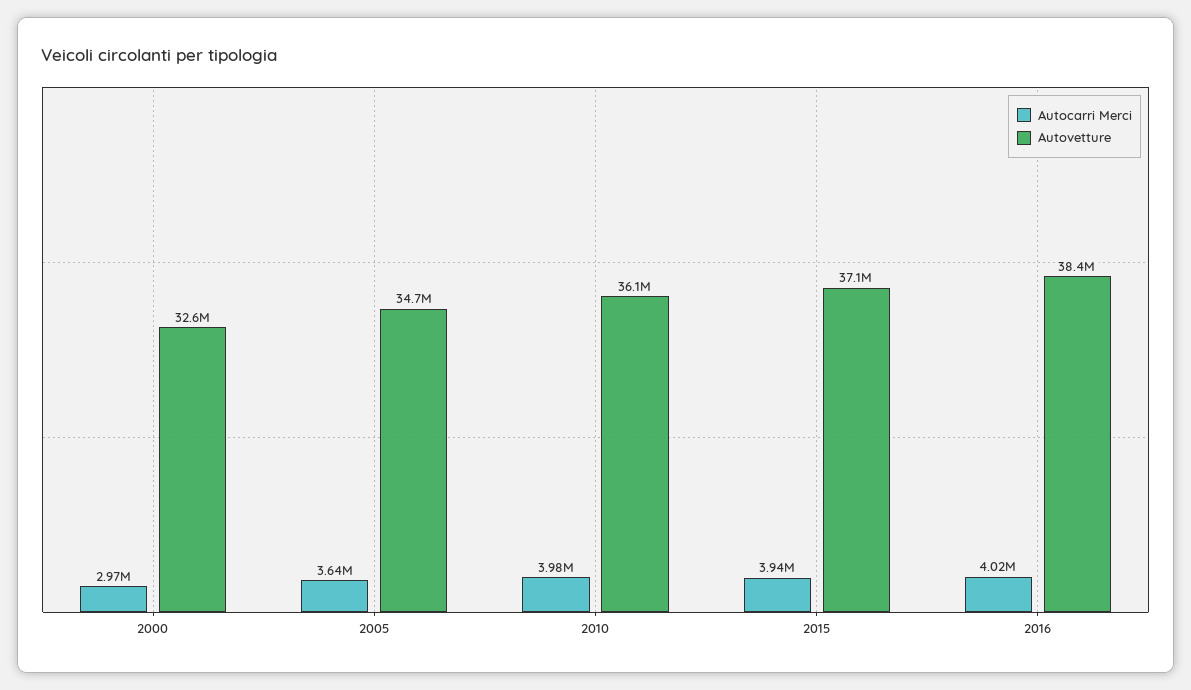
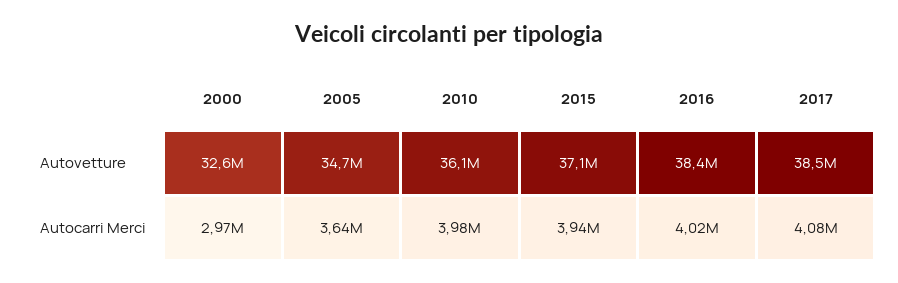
Autovetture, 2017: none -> 38500000
Autocarri Merci, 2017: none -> 4080000

